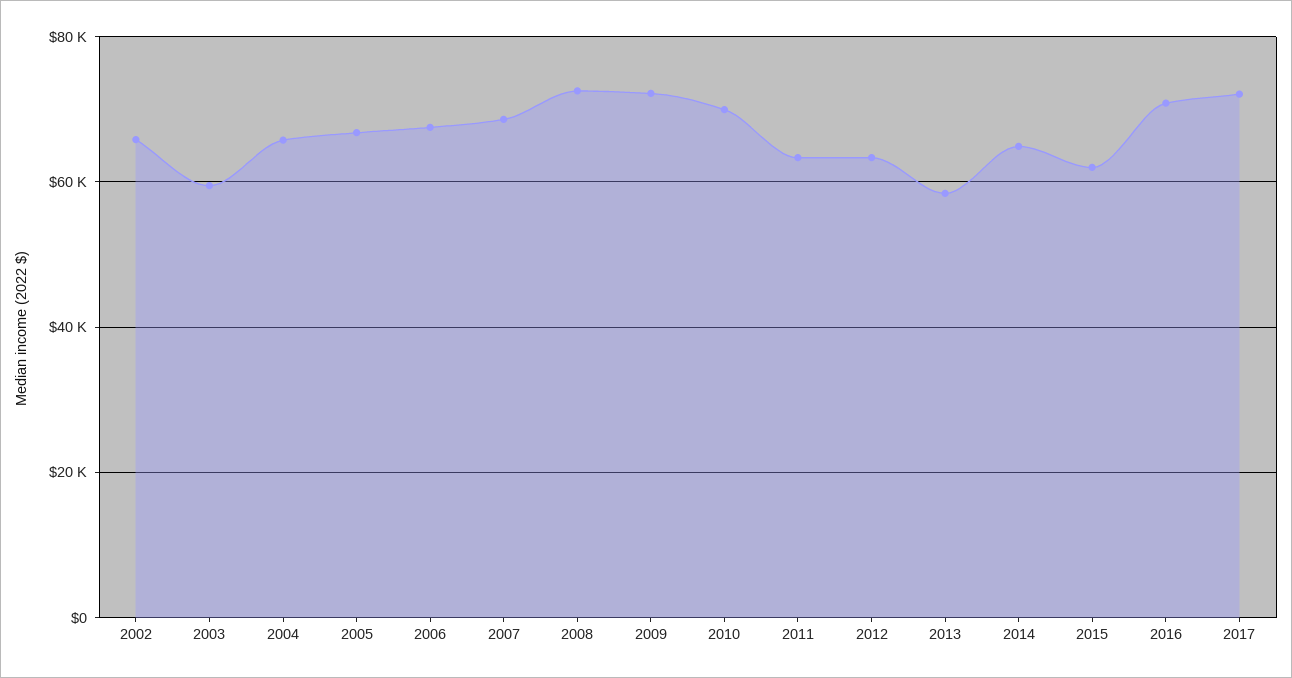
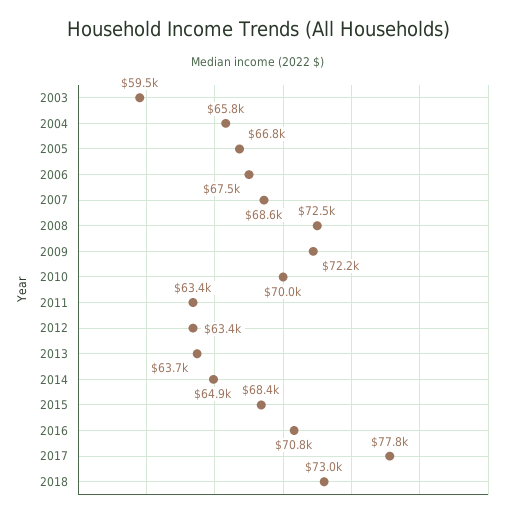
2002: 66000 -> none
2013: 58000 -> 63700
2015: 62000 -> 68400
2017: 72000 -> 77800
2018: none -> 73000

